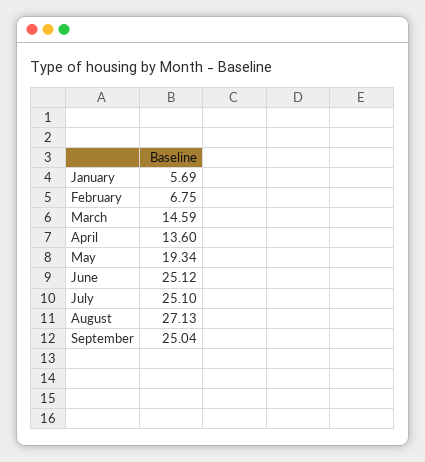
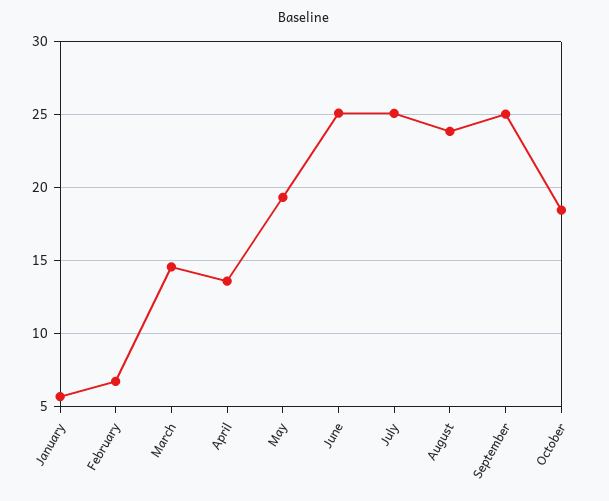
August: 27.13 -> 24
October: none -> 18.5

